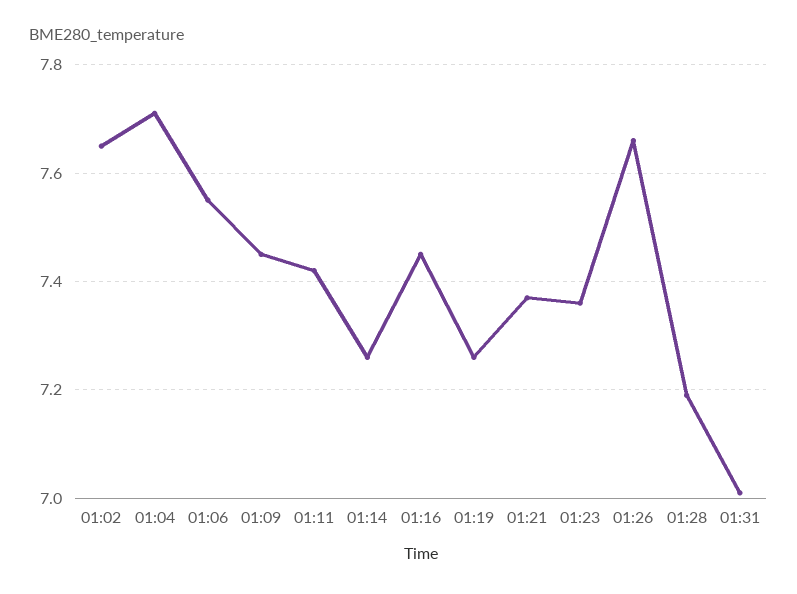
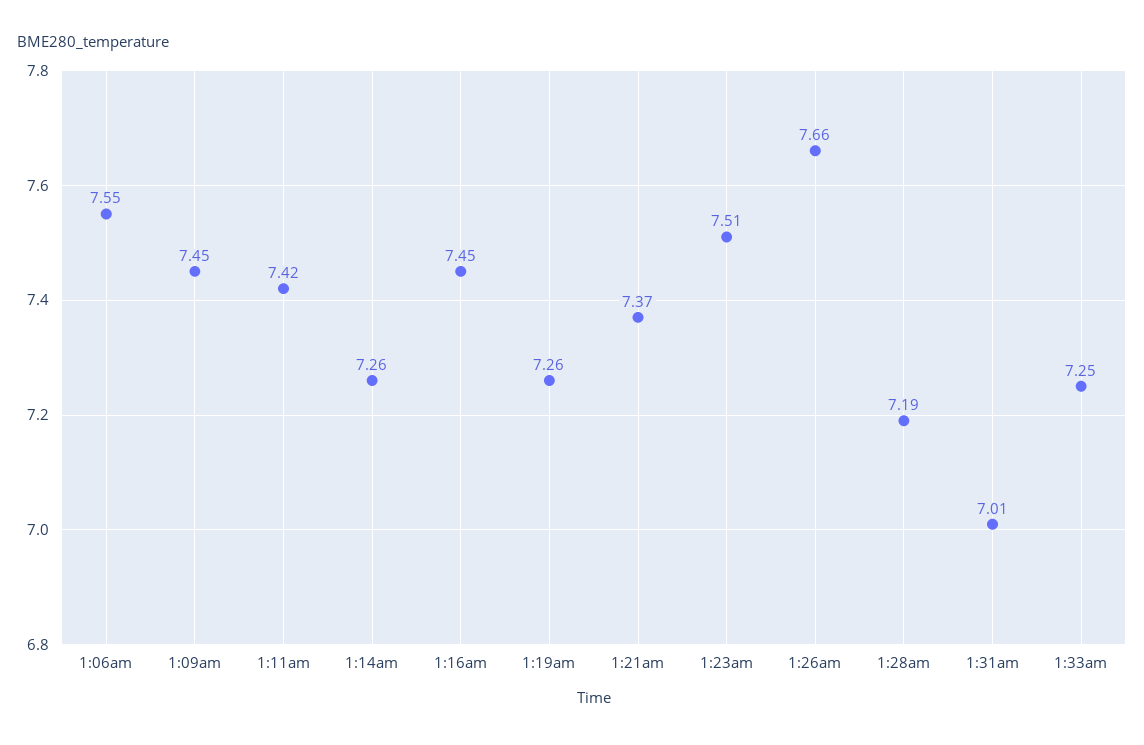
01:02: 7.65 -> none
01:04: 7.7 -> none
01:23: 7.35 -> 7.51
1:33am: none -> 7.25

